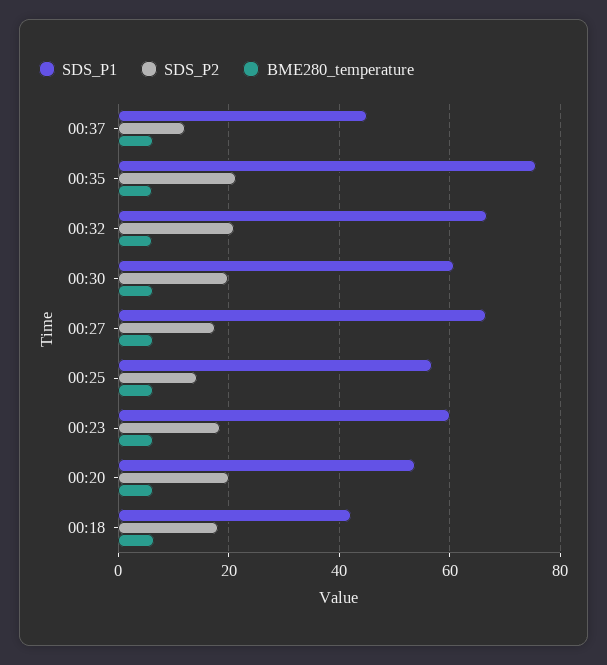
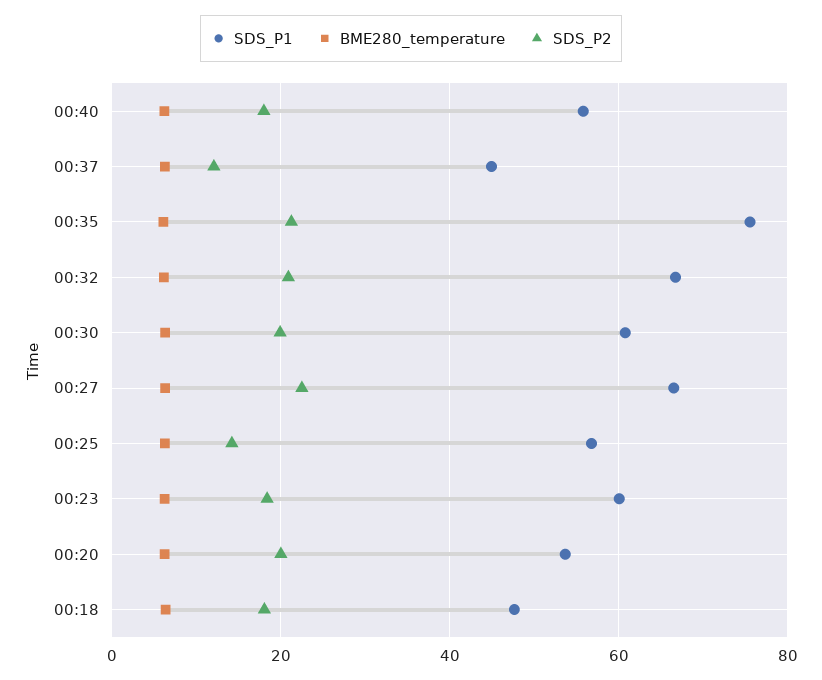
SDS_P2, 00:27: 18 -> 22
SDS_P1, 00:18: 42 -> 48
SDS_P1, 00:40: none -> 56
BME280_temperature, 00:40: none -> 6
SDS_P2, 00:40: none -> 18

